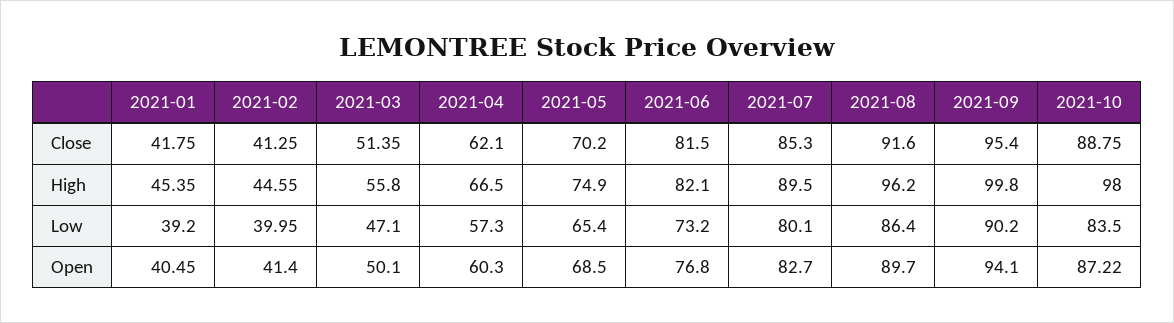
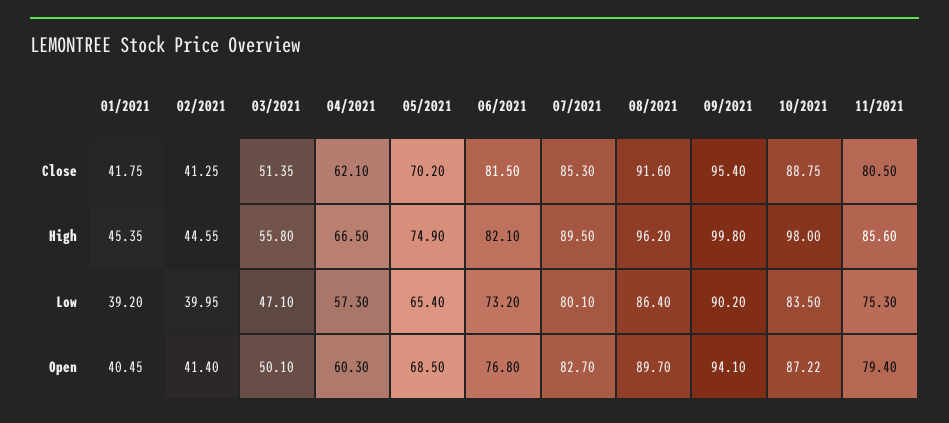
11/2021, Close: none -> 80.5
11/2021, High: none -> 85.6
11/2021, Low: none -> 75.3
11/2021, Open: none -> 79.4

